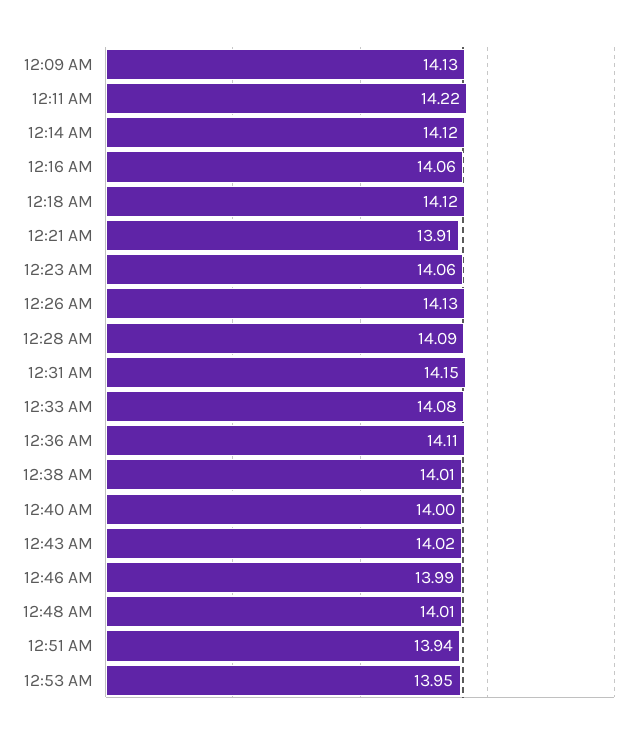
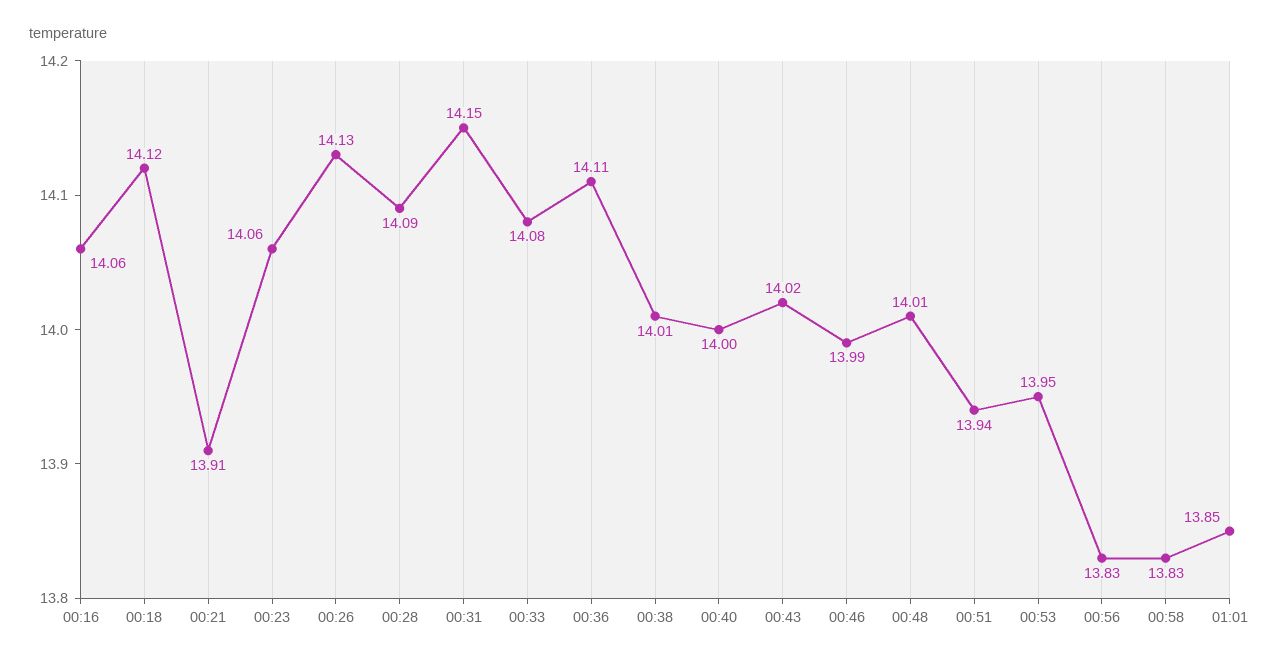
12:09 AM: 14.13 -> none
12:11 AM: 14.22 -> none
12:14 AM: 14.12 -> none
00:56: none -> 13.83
00:58: none -> 13.83
01:01: none -> 13.85

